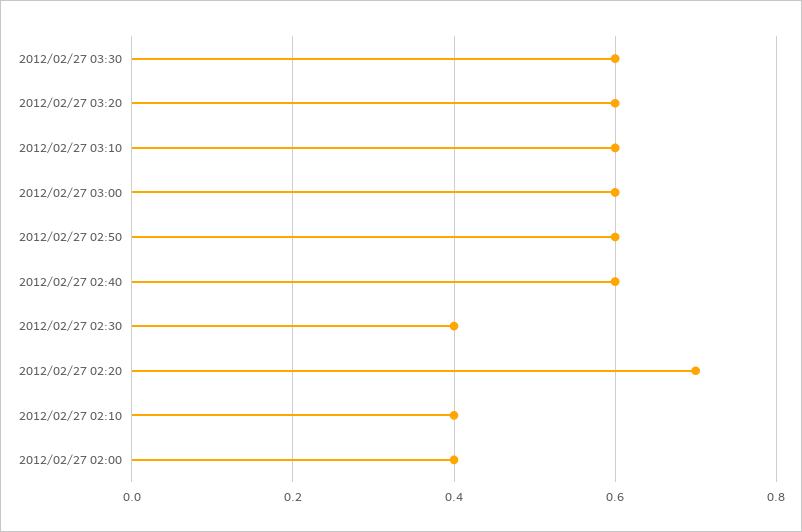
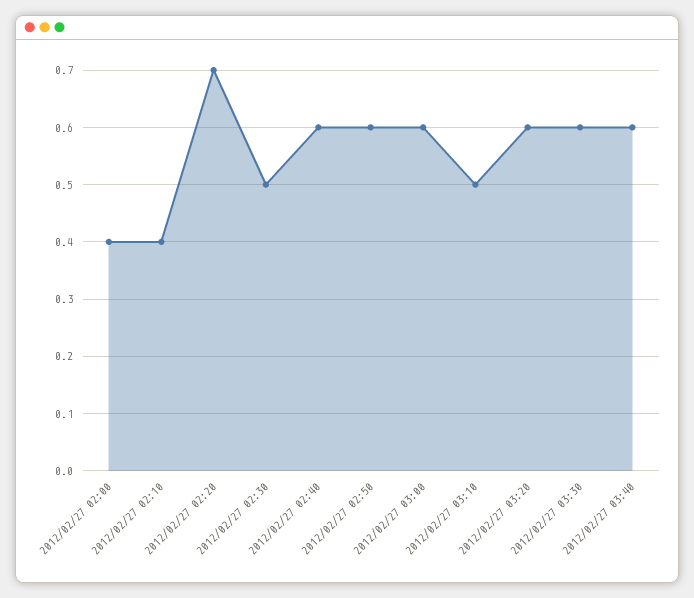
2012/02/27 03:10: 0.6 -> 0.5
2012/02/27 02:30: 0.4 -> 0.5
2012/02/27 03:40: none -> 0.6

